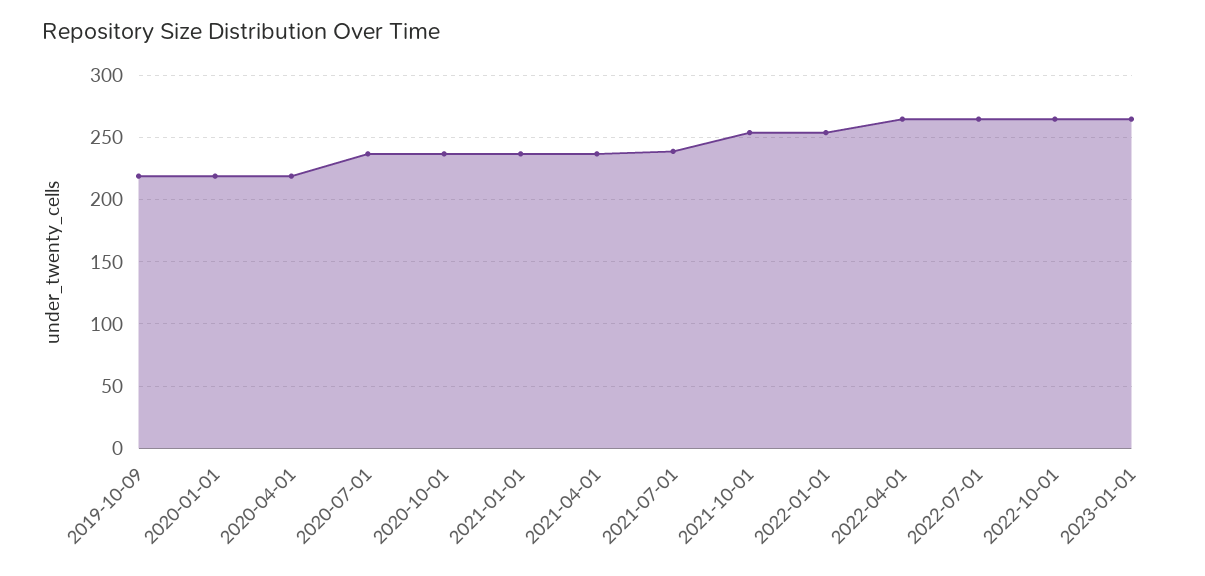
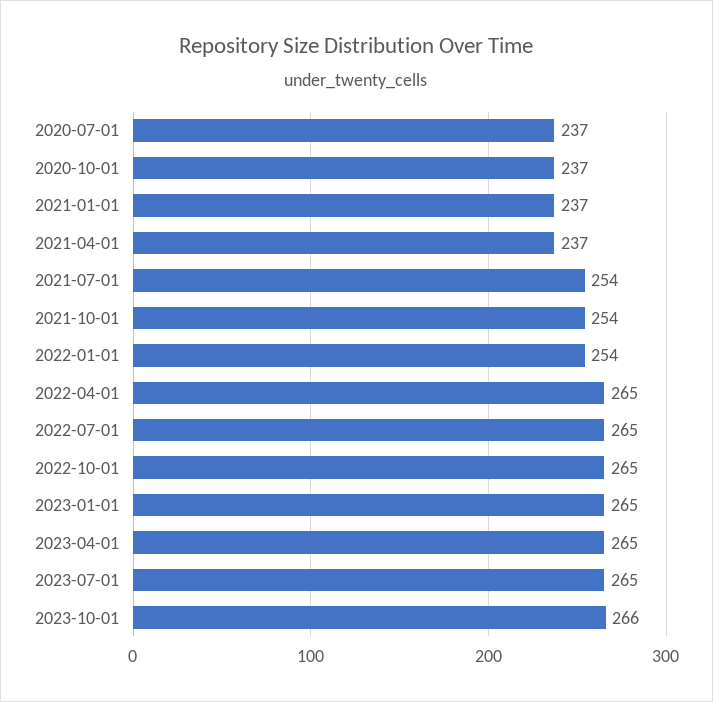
2019-10-09: 220 -> none
2020-01-01: 220 -> none
2020-04-01: 220 -> none
2021-07-01: 240 -> 254
2023-04-01: none -> 265
2023-07-01: none -> 265
2023-10-01: none -> 266

